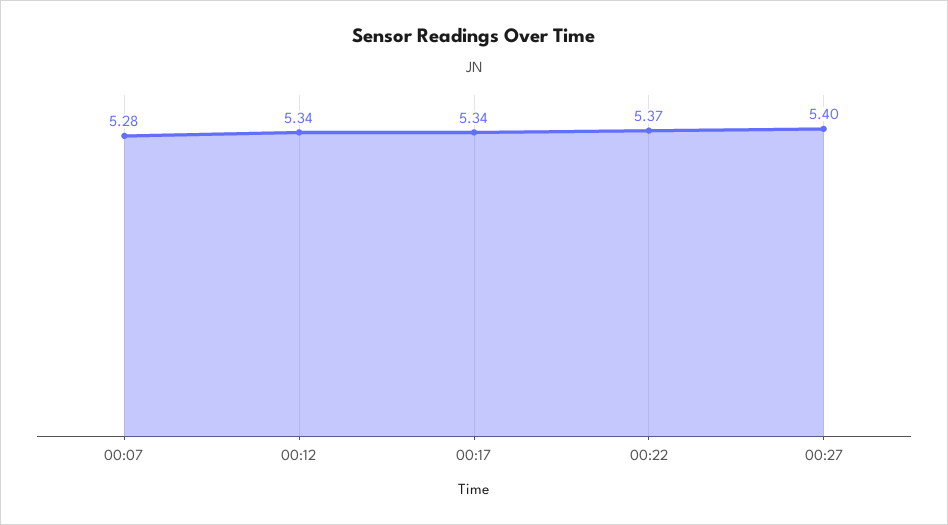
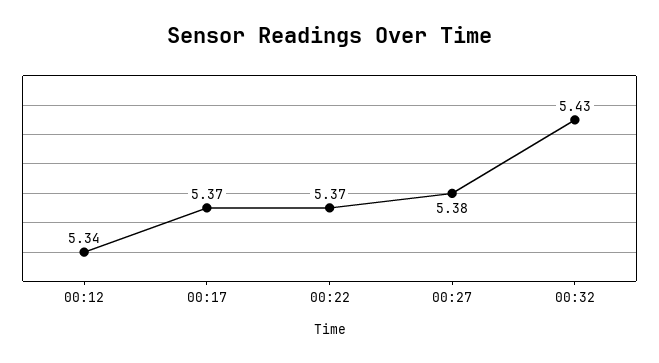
00:07: 5.28 -> none
00:17: 5.34 -> 5.37
00:27: 5.4 -> 5.38
00:32: none -> 5.43

